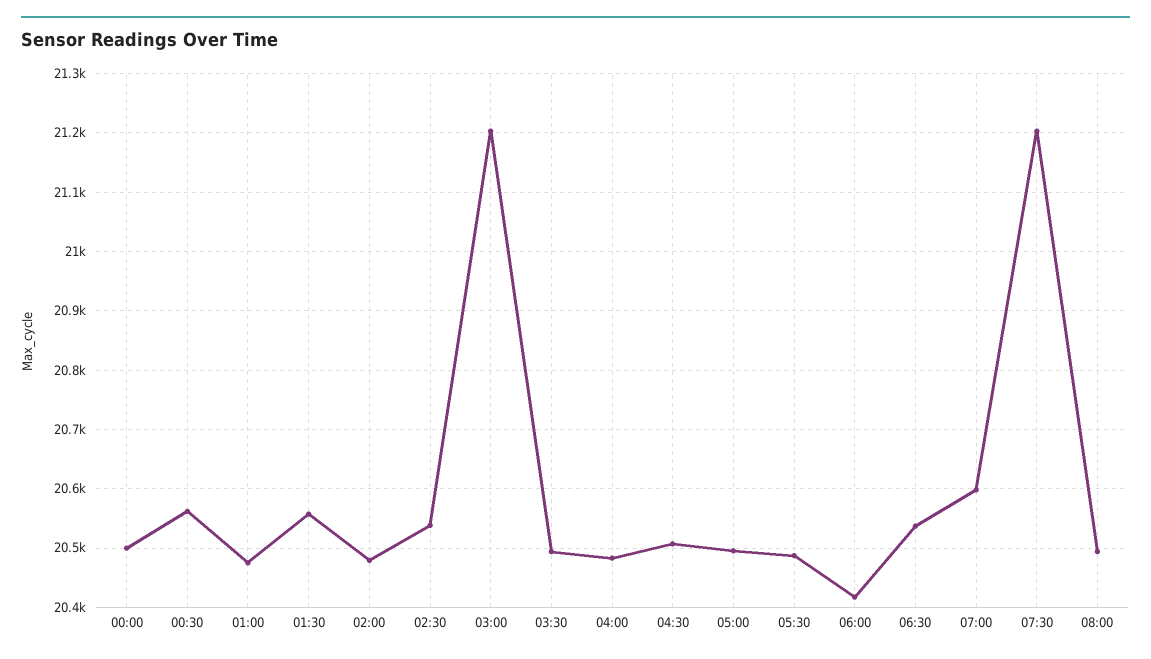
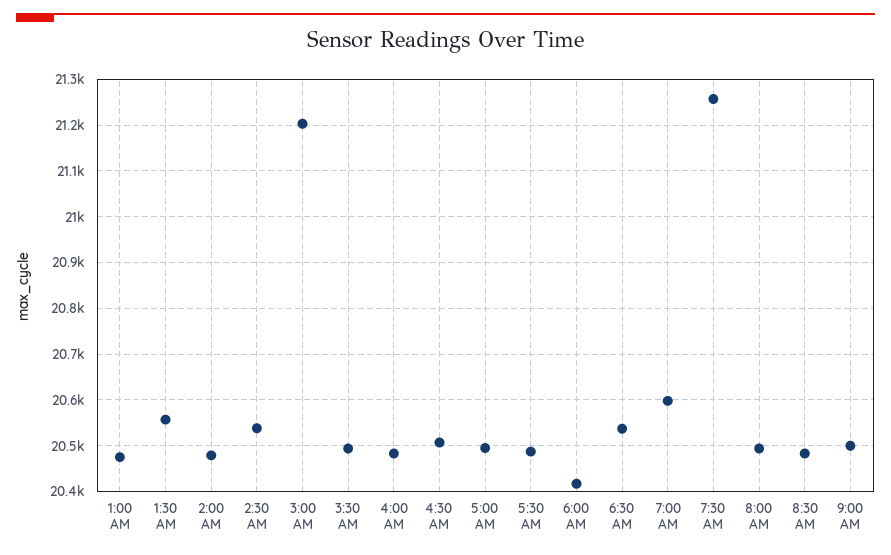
00:00: 20500 -> none
00:30: 20560 -> none
07:30: 21200 -> 21260
8:30 AM: none -> 20480
9:00 AM: none -> 20500

